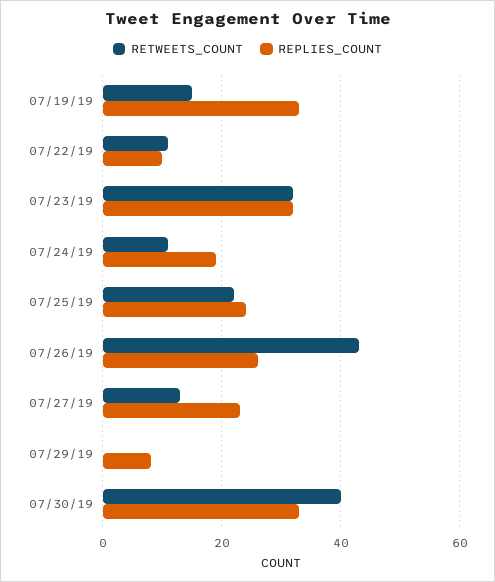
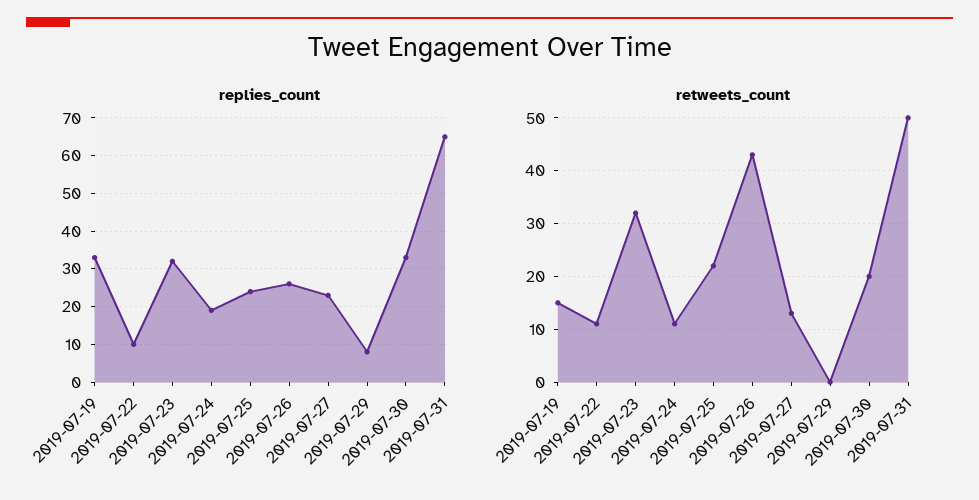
RETWEETS_COUNT, 07/30/19: 40 -> 20
REPLIES_COUNT, 2019-07-31: none -> 65
RETWEETS_COUNT, 2019-07-31: none -> 50

